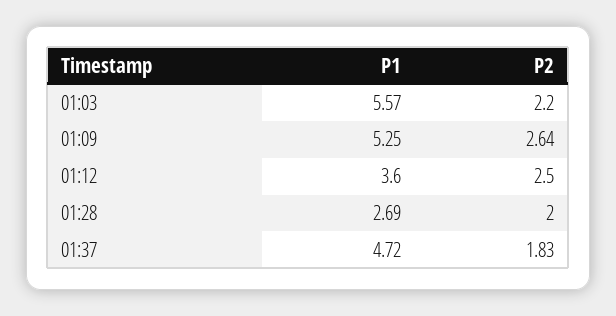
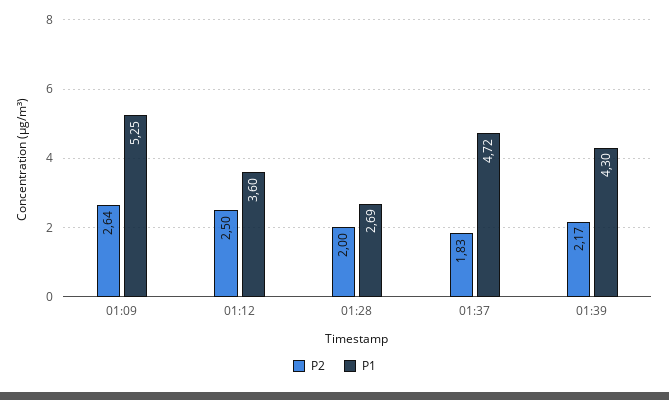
P1, 01:03: 5.57 -> none
P2, 01:03: 2.2 -> none
P2, 01:39: none -> 2.17
P1, 01:39: none -> 4.3

